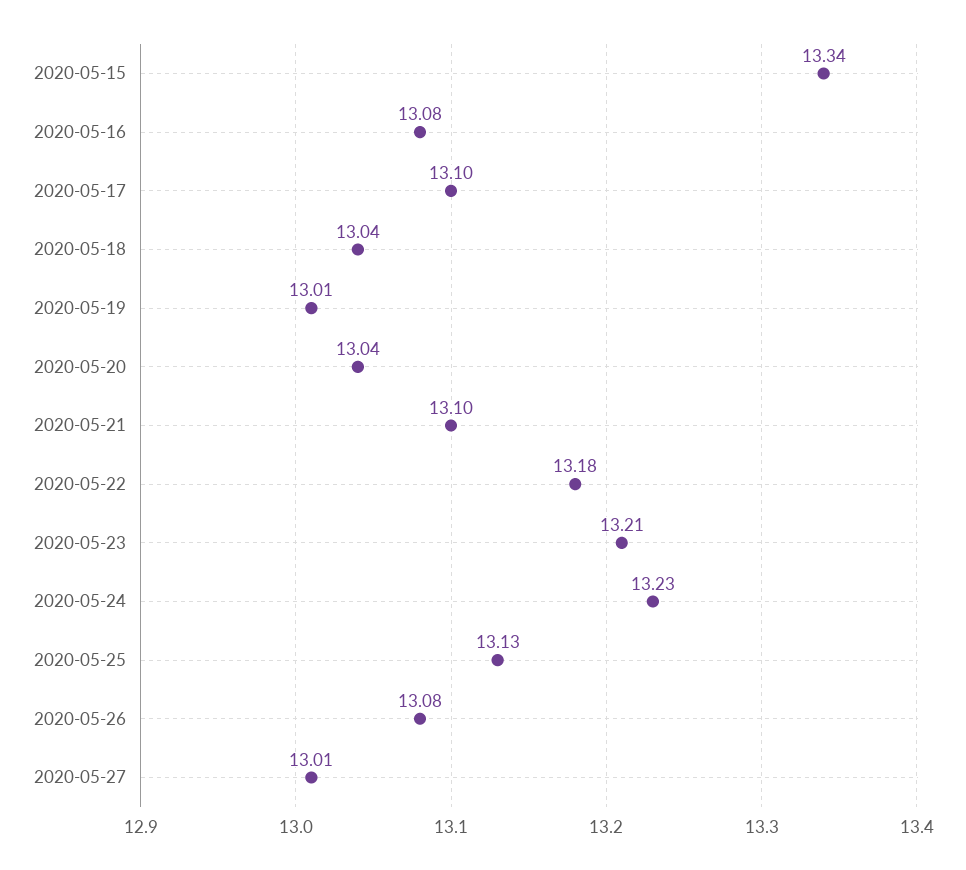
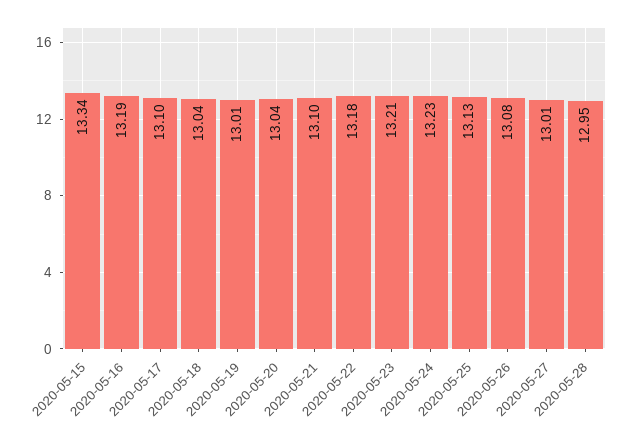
2020-05-16: 13.08 -> 13.19
2020-05-28: none -> 12.95

